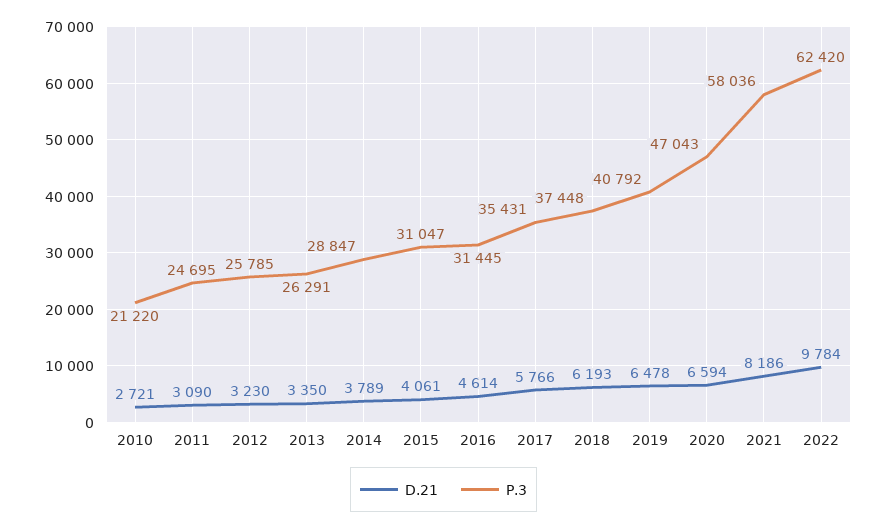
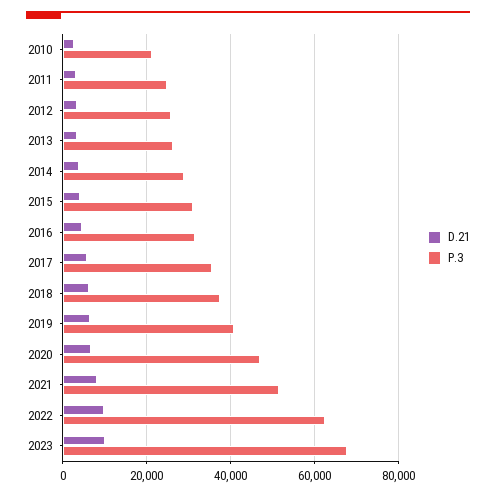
P.3, 2021: 58036 -> 52000
D.21, 2023: none -> 10000
P.3, 2023: none -> 68000

